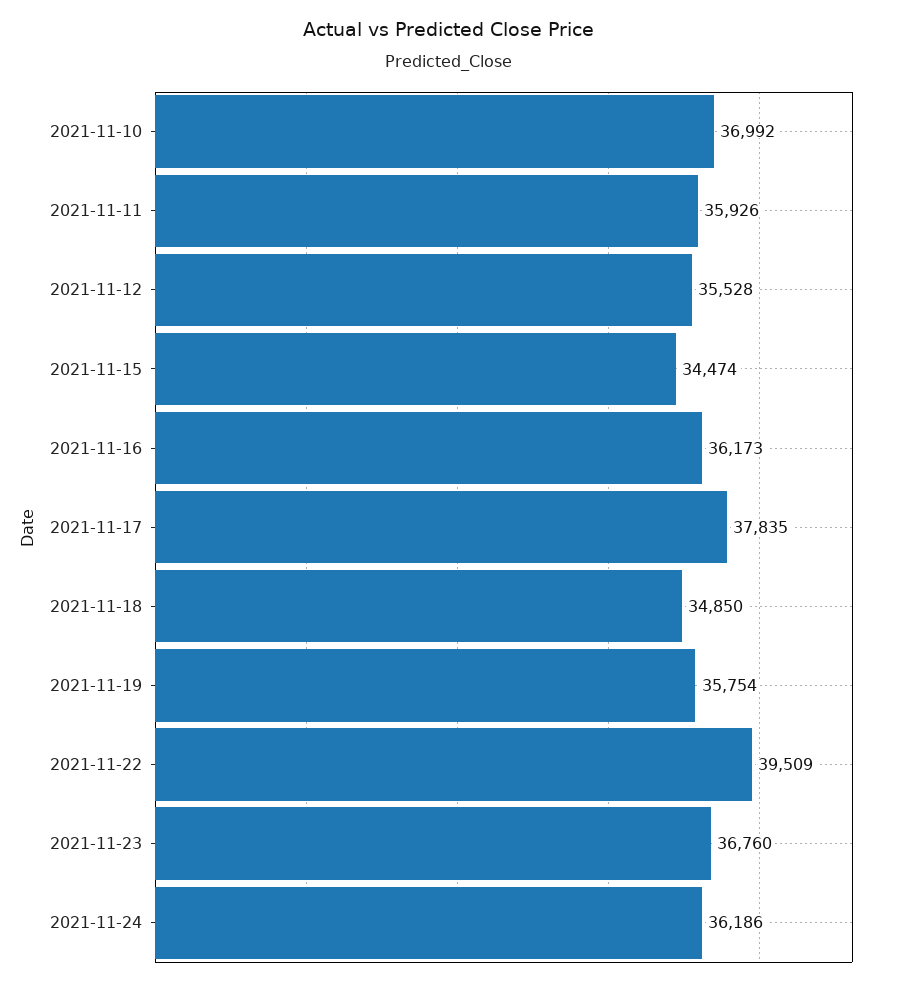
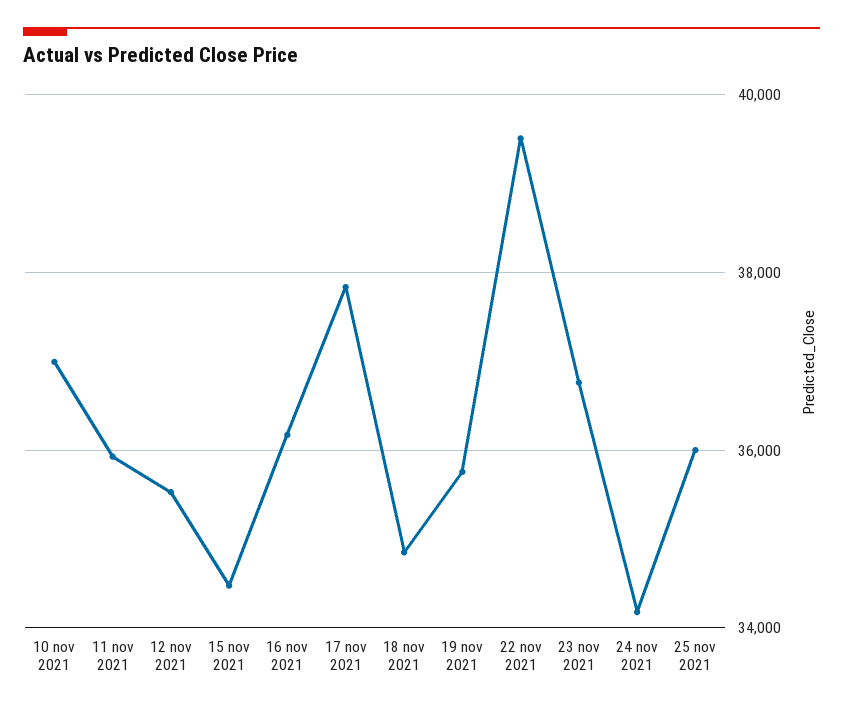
2021-11-24: 36186 -> 34200
25 nov 2021: none -> 36000

